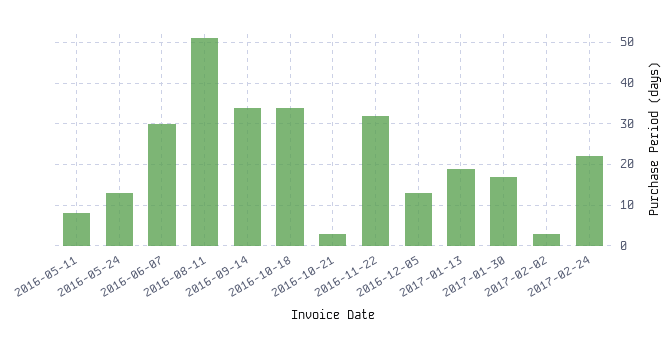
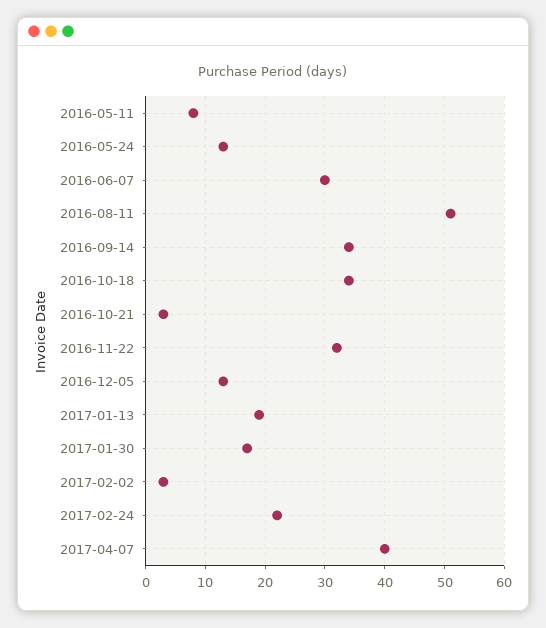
2017-04-07: none -> 40

